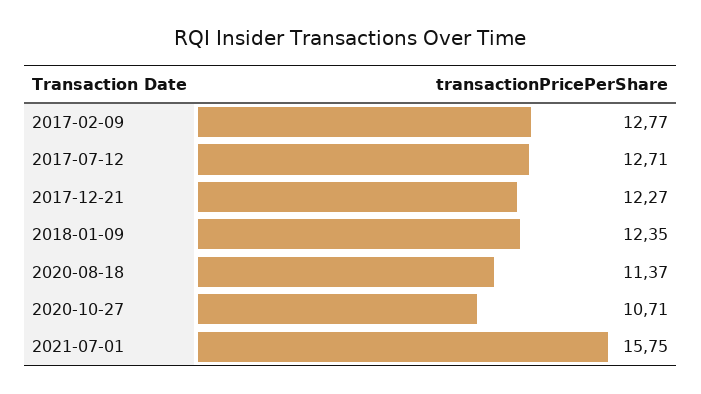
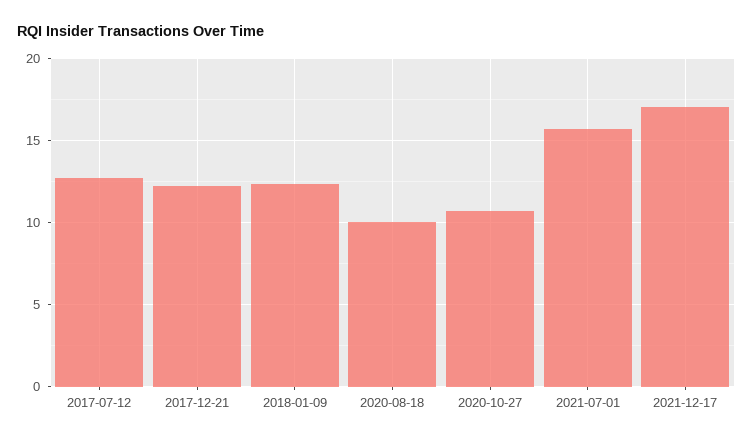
2017-02-09: 12.77 -> none
2020-08-18: 11.37 -> 10
2021-12-17: none -> 17

